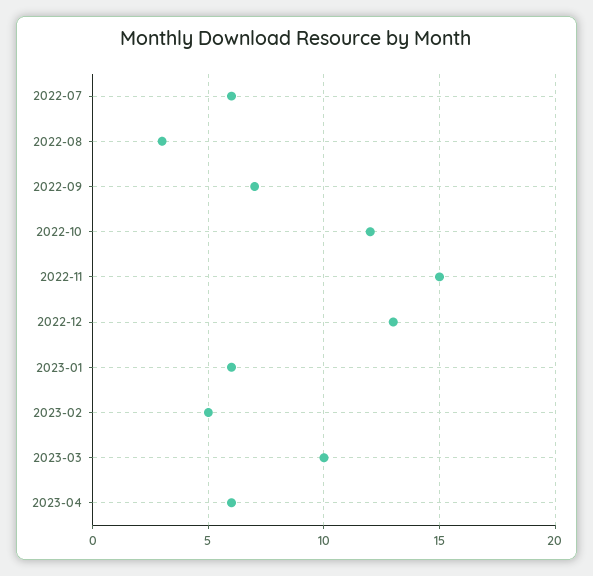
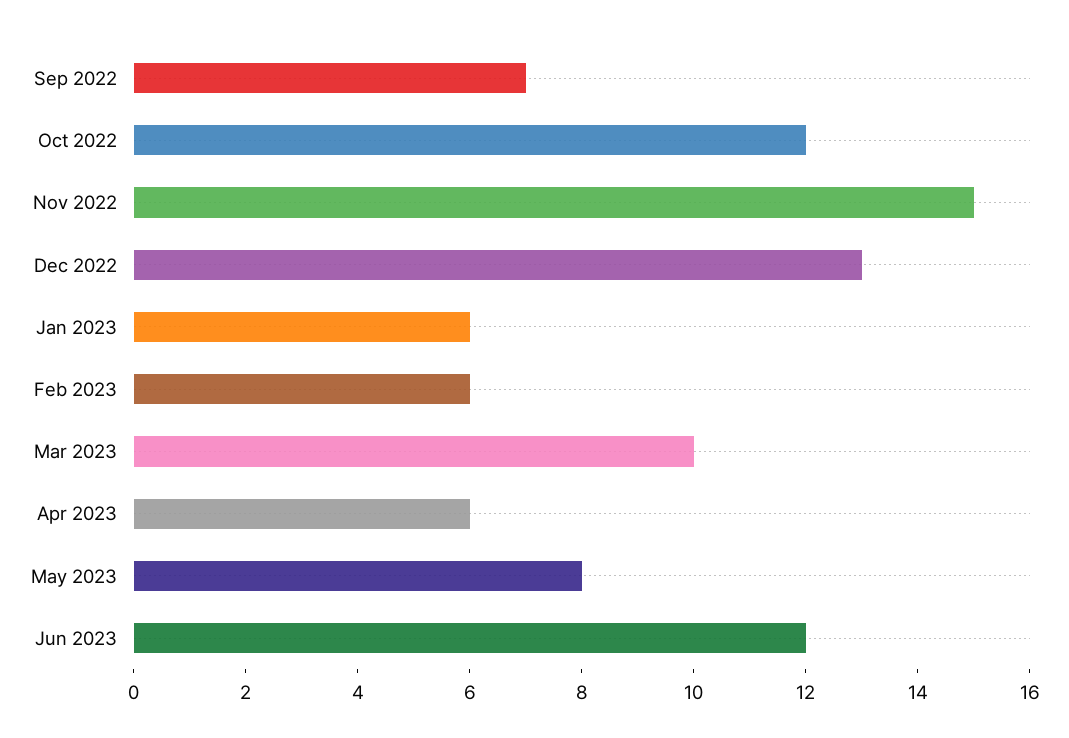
2022-07: 6 -> none
2022-08: 3 -> none
2023-02: 5 -> 6
May 2023: none -> 8
Jun 2023: none -> 12

